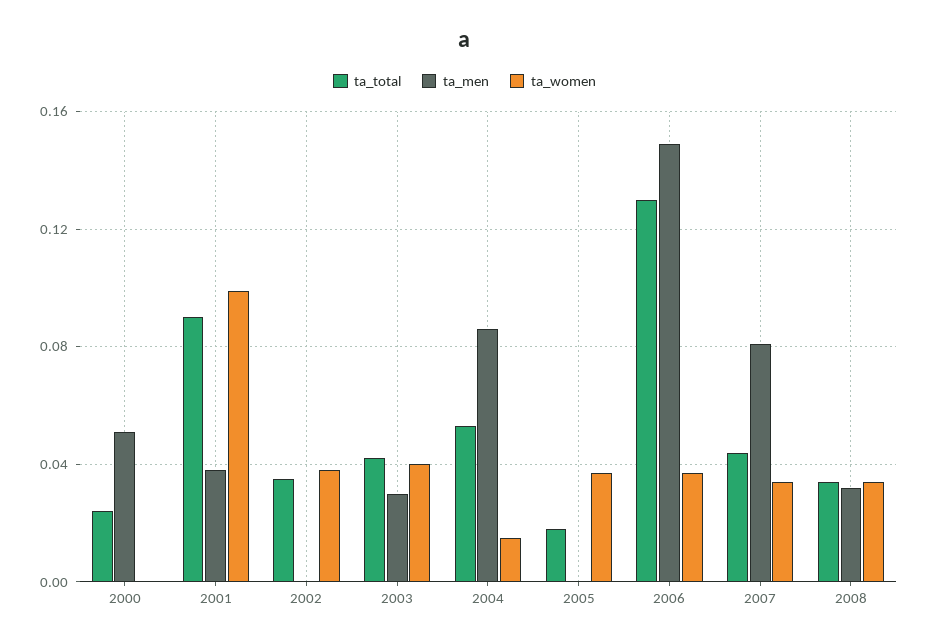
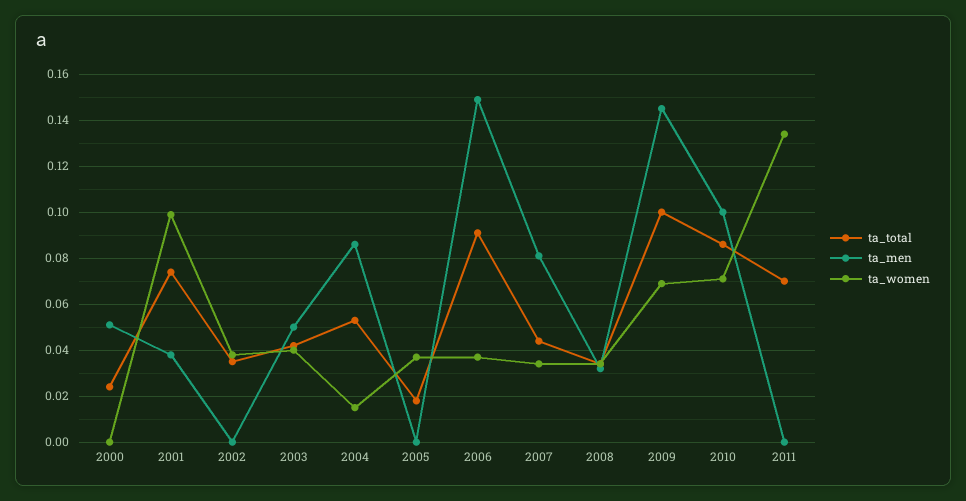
ta_total, 2001: 0.09 -> 0.075
ta_men, 2003: 0.03 -> 0.05
ta_total, 2006: 0.13 -> 0.09
ta_total, 2009: none -> 0.1
ta_men, 2009: none -> 0.145
ta_women, 2009: none -> 0.07
ta_total, 2010: none -> 0.085
ta_men, 2010: none -> 0.1
ta_women, 2010: none -> 0.07
ta_total, 2011: none -> 0.07
ta_men, 2011: none -> 0
ta_women, 2011: none -> 0.135

